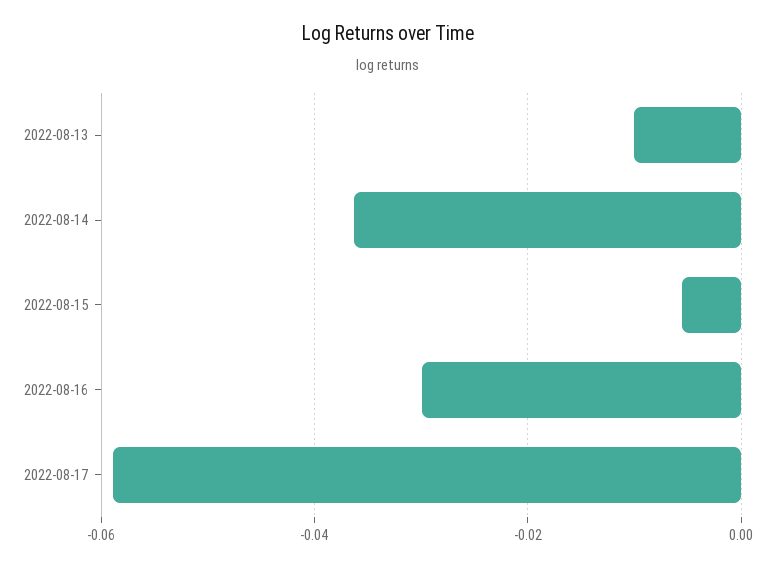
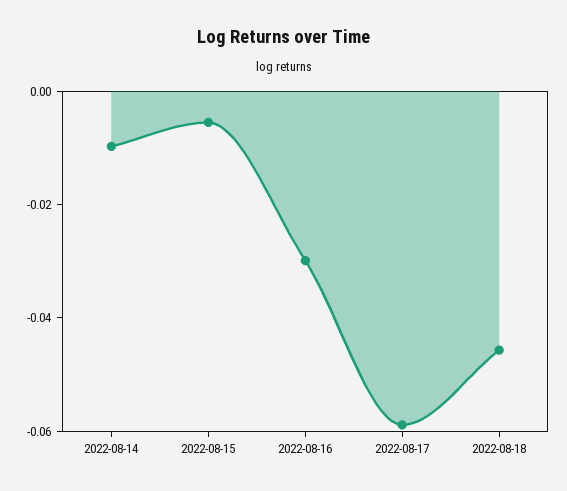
2022-08-13: -0.01 -> none
2022-08-14: -0.036 -> -0.01
2022-08-18: none -> -0.045

